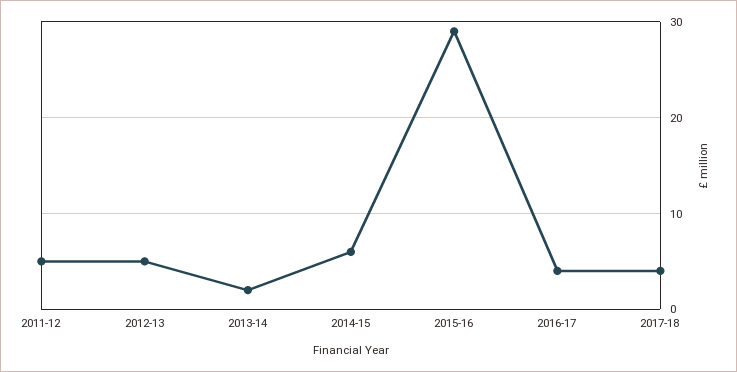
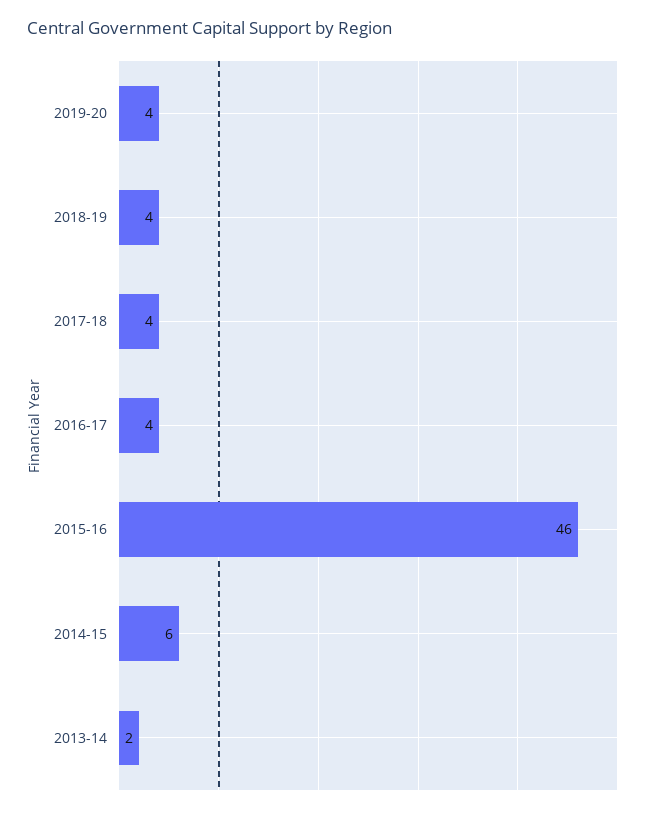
2011-12: 5 -> none
2012-13: 5 -> none
2015-16: 29 -> 46
2019-20: none -> 4
2018-19: none -> 4

